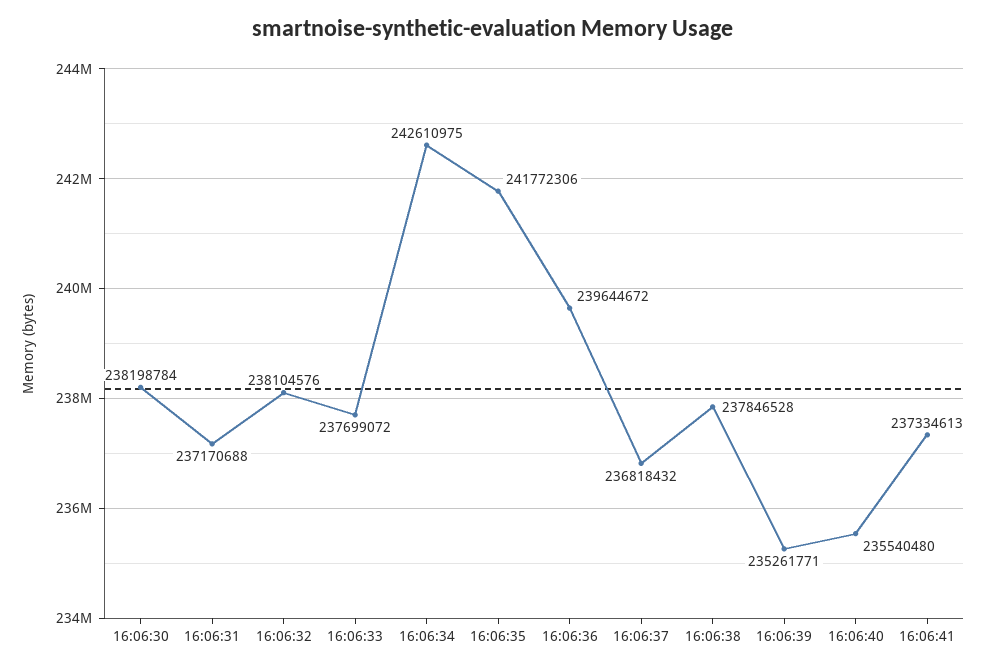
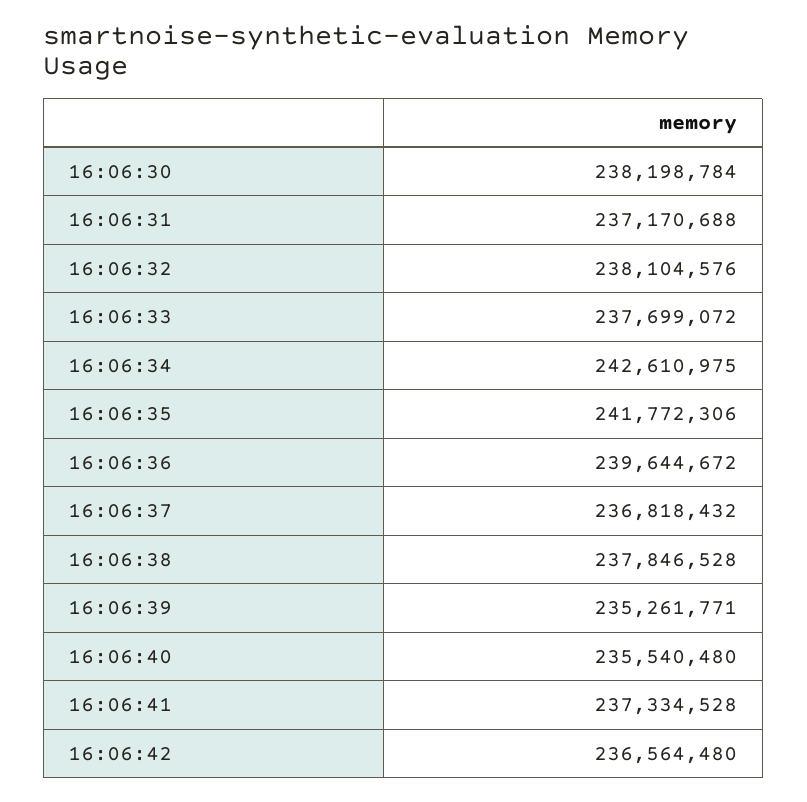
16:06:41: 237334613 -> 237334528
16:06:42: none -> 236564480

